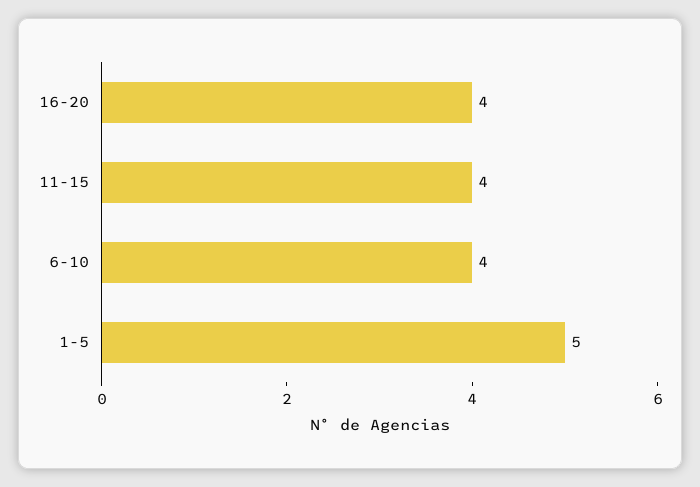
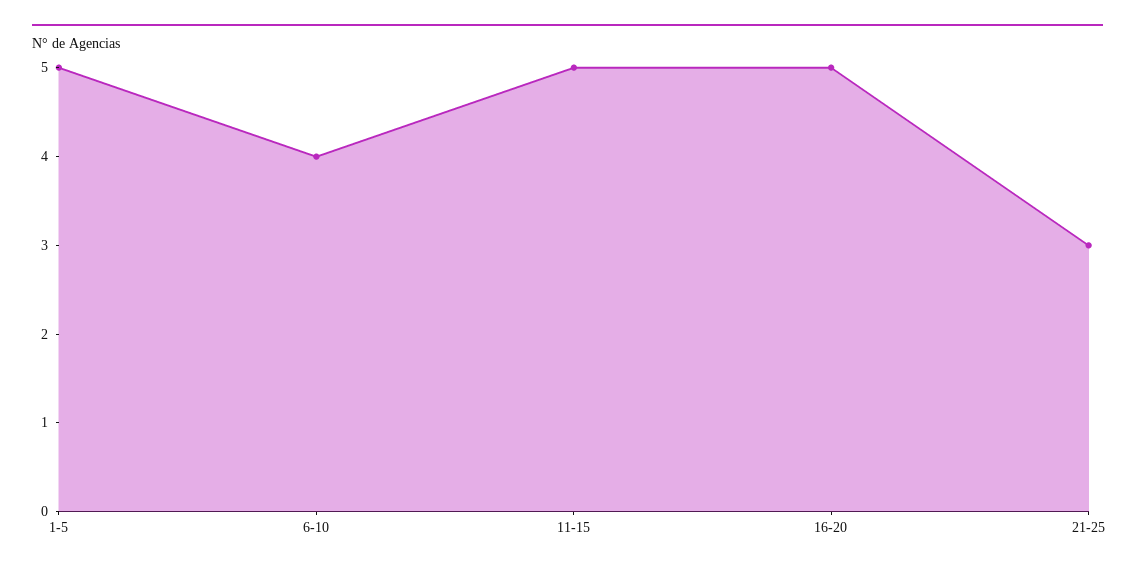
16-20: 4 -> 5
11-15: 4 -> 5
21-25: none -> 3

